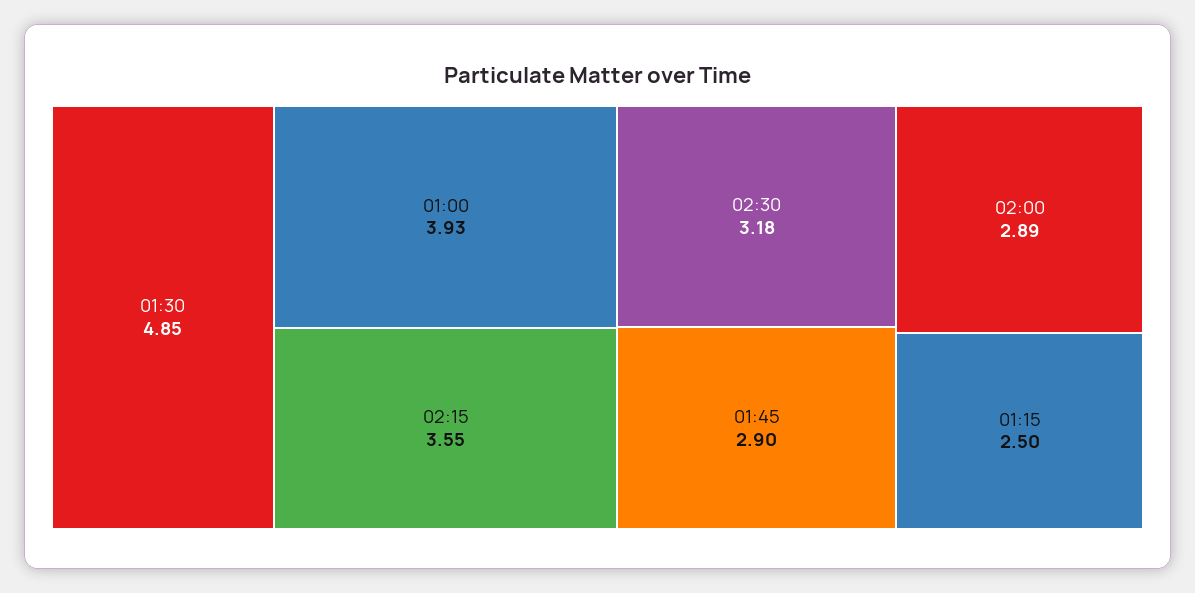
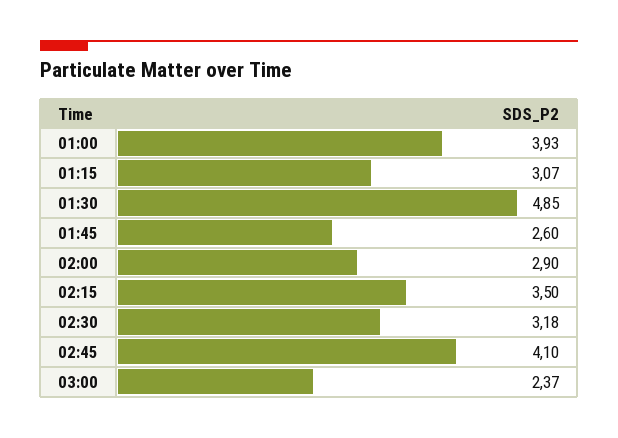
02:15: 3.55 -> 3.5
01:45: 2.9 -> 2.6
02:00: 2.89 -> 2.9
01:15: 2.5 -> 3.07
02:45: none -> 4.1
03:00: none -> 2.37

